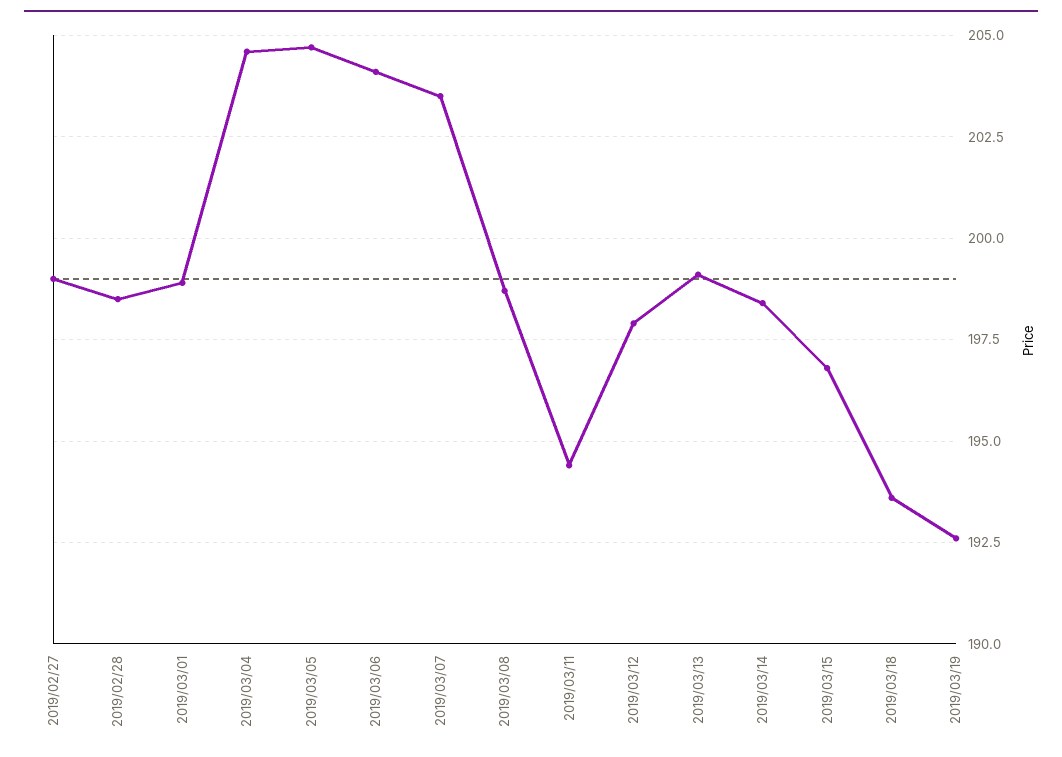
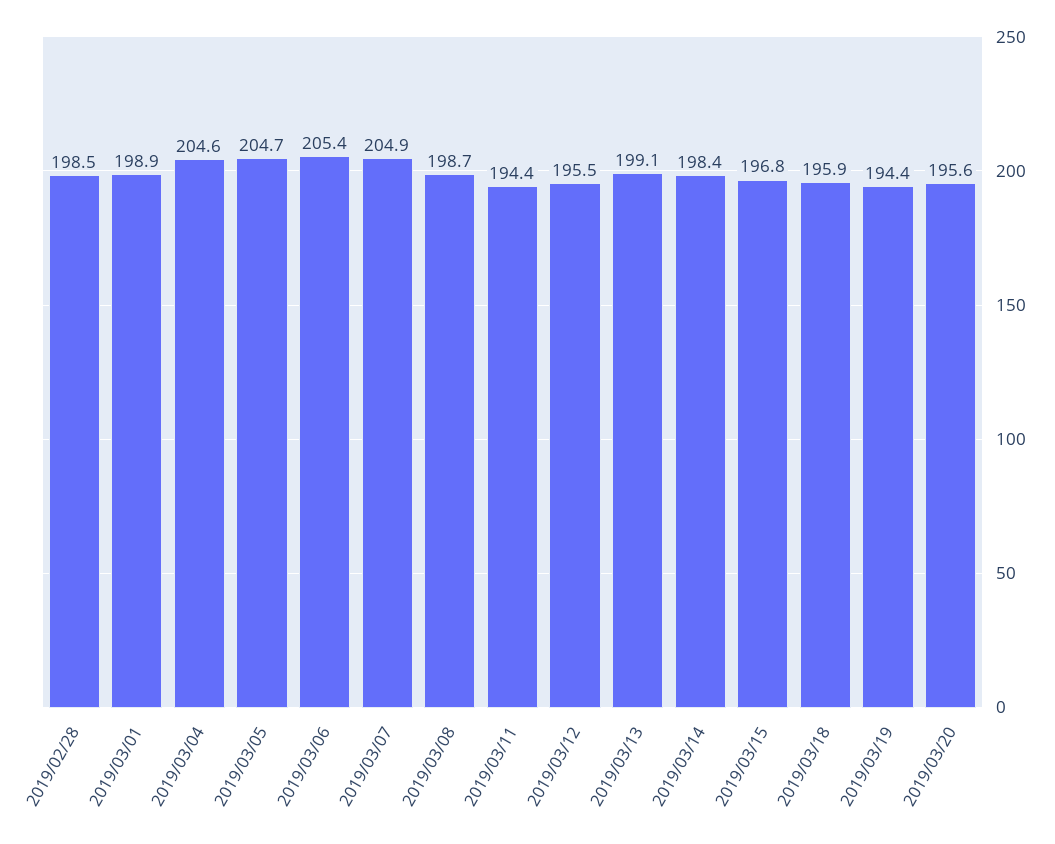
2019/02/27: 199 -> none
2019/03/06: 204 -> 205.4
2019/03/07: 203.5 -> 204.9
2019/03/12: 198 -> 195.5
2019/03/18: 193.5 -> 195.9
2019/03/19: 192.5 -> 194.4
2019/03/20: none -> 195.6

